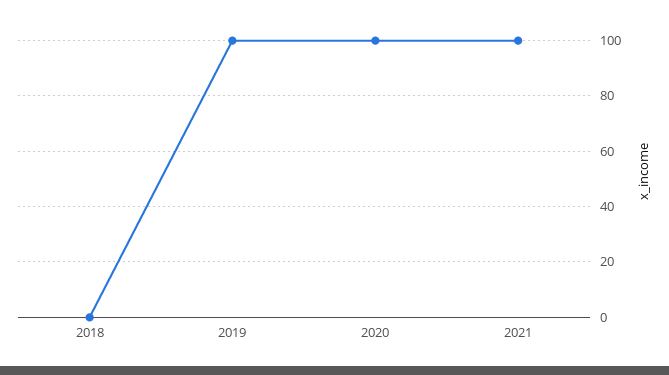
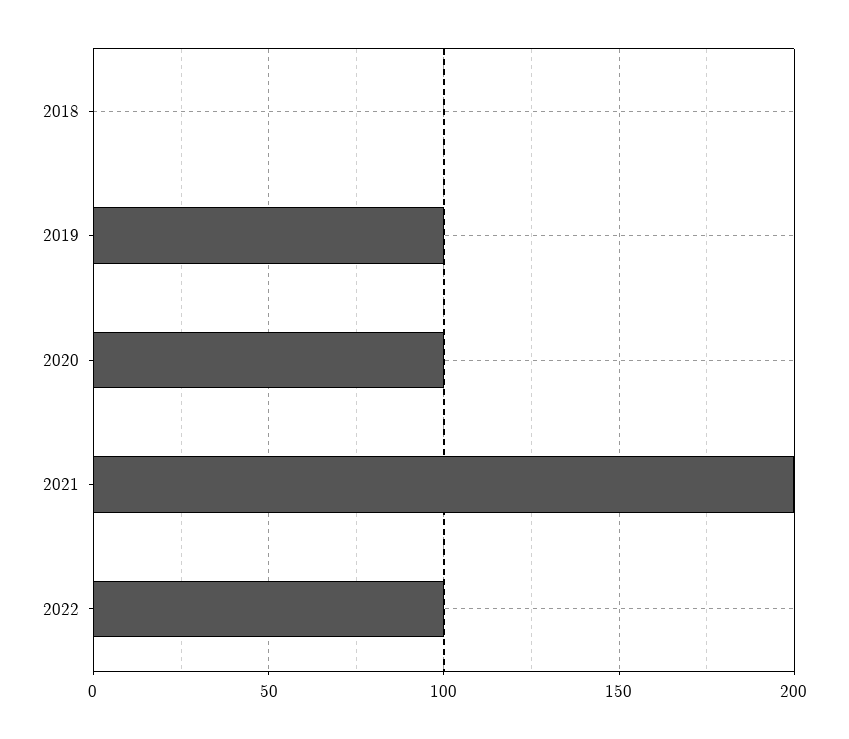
2021: 100 -> 200
2022: none -> 100

